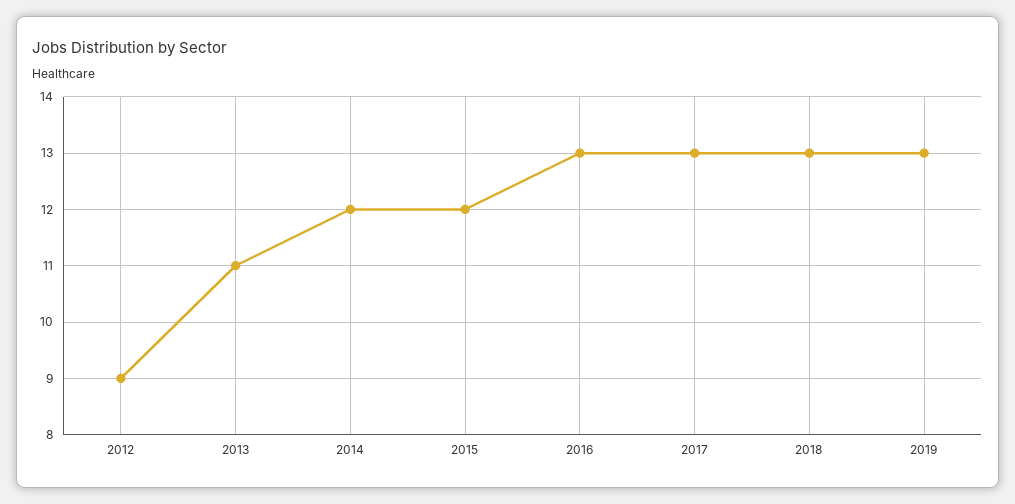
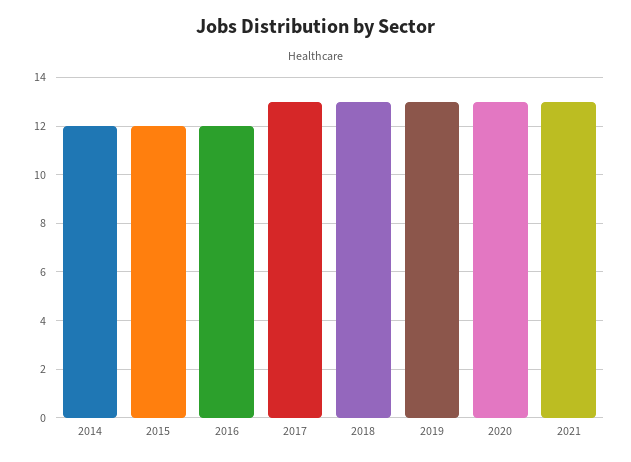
2012: 9 -> none
2013: 11 -> none
2016: 13 -> 12
2020: none -> 13
2021: none -> 13

